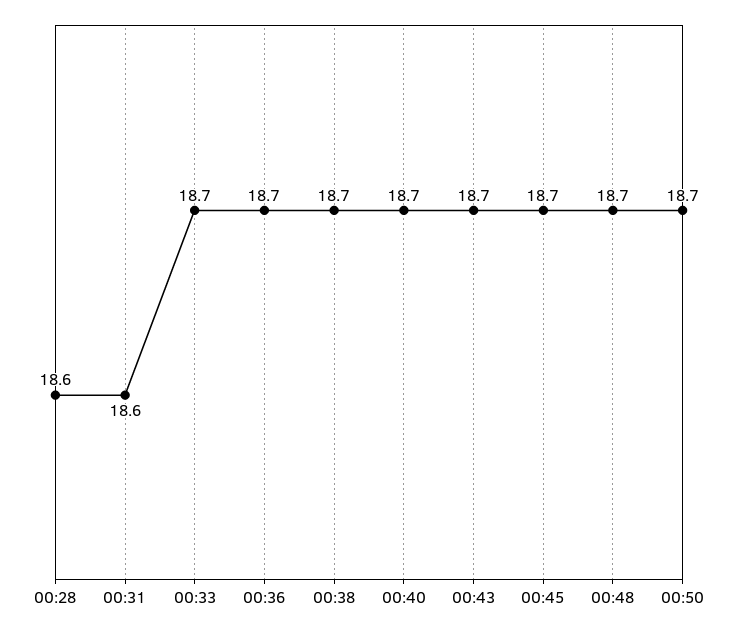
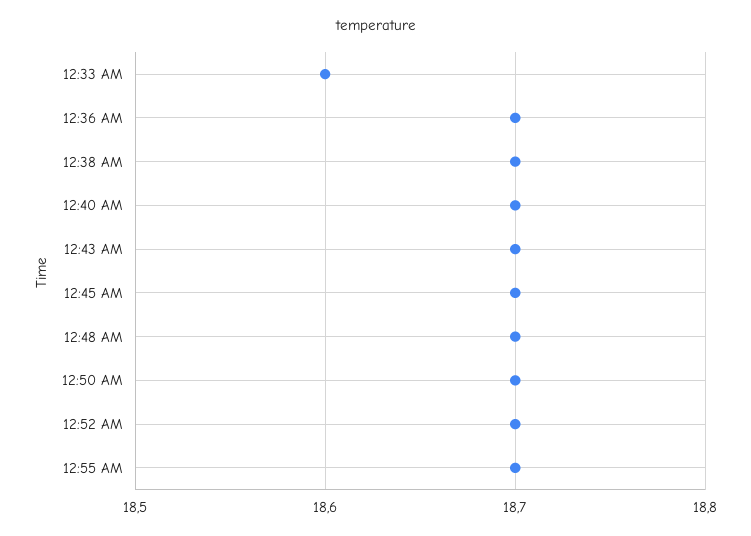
00:28: 18.6 -> none
00:31: 18.6 -> none
00:33: 18.7 -> 18.6
12:52 AM: none -> 18.7
12:55 AM: none -> 18.7

